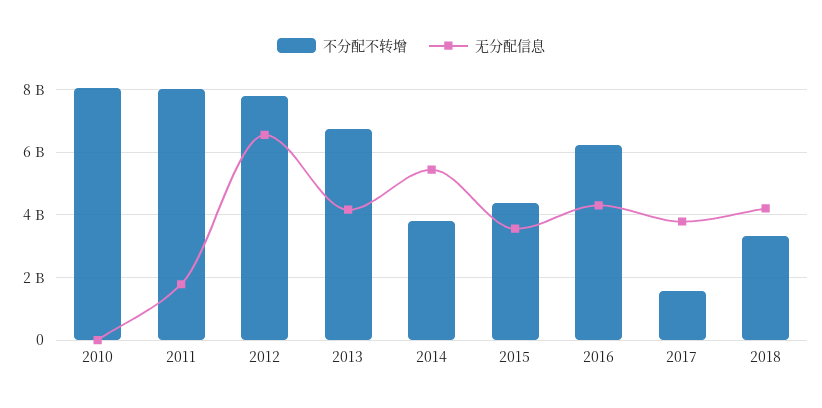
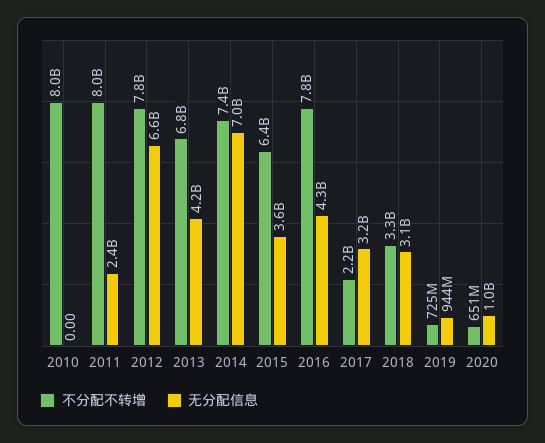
无分配信息, 2011: 1800000000 -> 2400000000
不分配不转增, 2014: 3800000000 -> 7400000000
无分配信息, 2014: 5400000000 -> 7000000000
不分配不转增, 2015: 4400000000 -> 6400000000
不分配不转增, 2016: 6200000000 -> 7800000000
不分配不转增, 2017: 1600000000 -> 2200000000
无分配信息, 2017: 3800000000 -> 3200000000
无分配信息, 2018: 4200000000 -> 3100000000
不分配不转增, 2019: none -> 725000000
无分配信息, 2019: none -> 944000000
不分配不转增, 2020: none -> 651000000
无分配信息, 2020: none -> 1000000000

